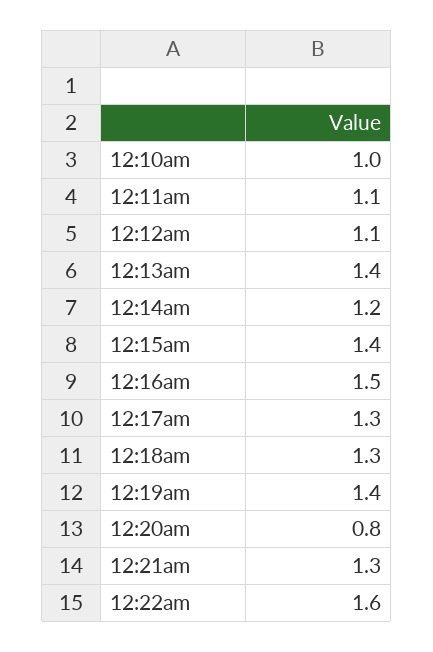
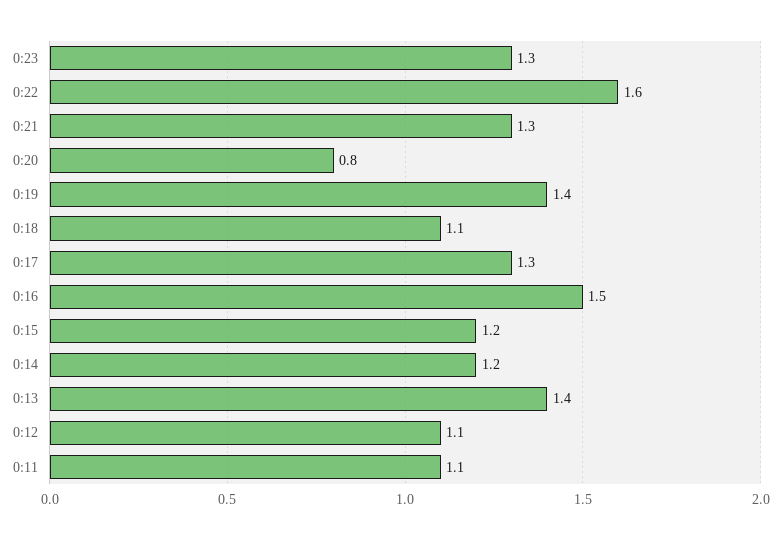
12:10am: 1 -> none
12:15am: 1.4 -> 1.2
12:18am: 1.3 -> 1.1
0:23: none -> 1.3

